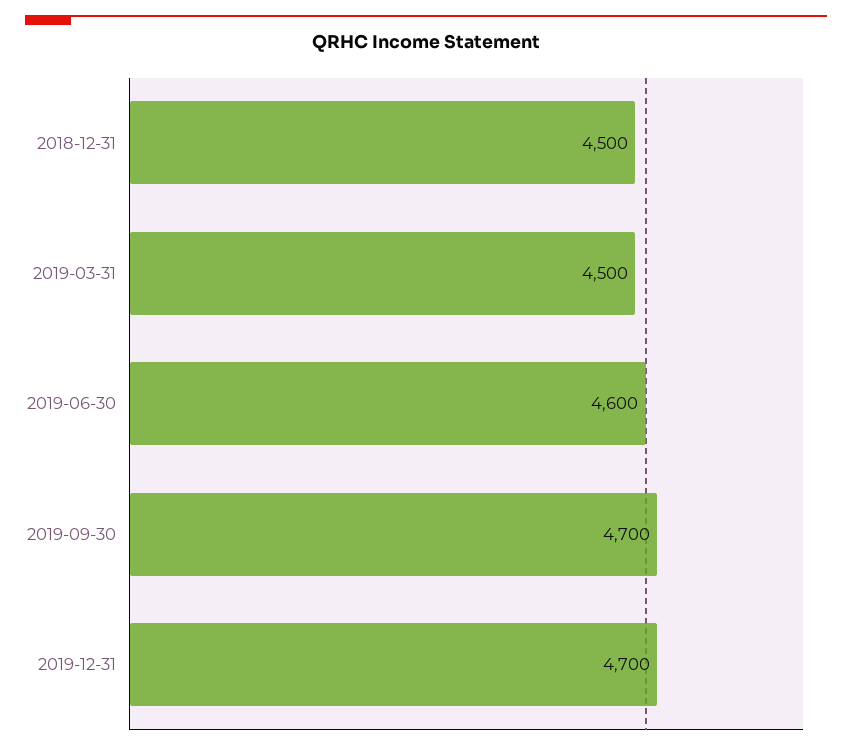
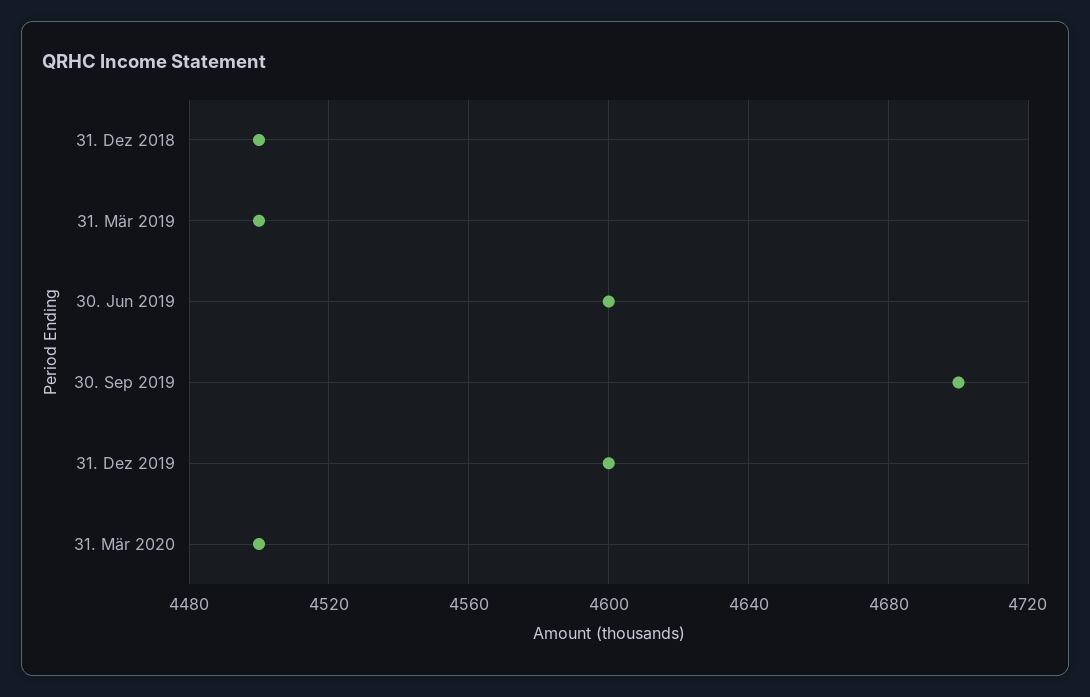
2019-12-31: 4700 -> 4600
31. Mär 2020: none -> 4500

